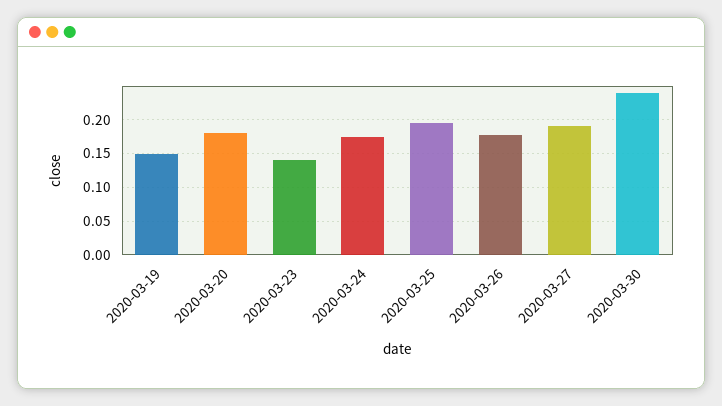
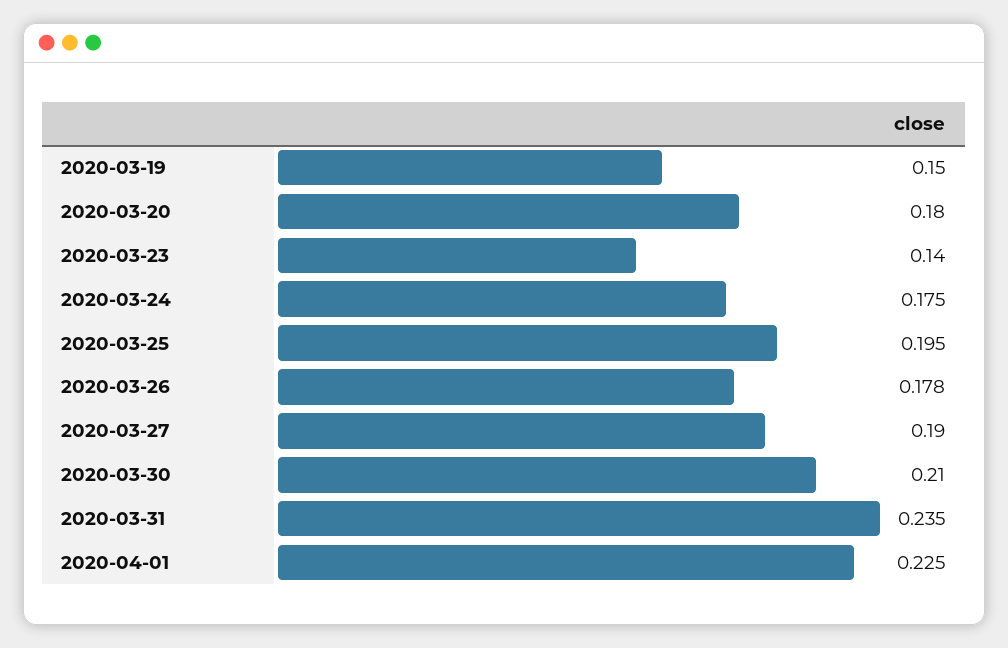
2020-03-30: 0.24 -> 0.21
2020-03-31: none -> 0.235
2020-04-01: none -> 0.225

